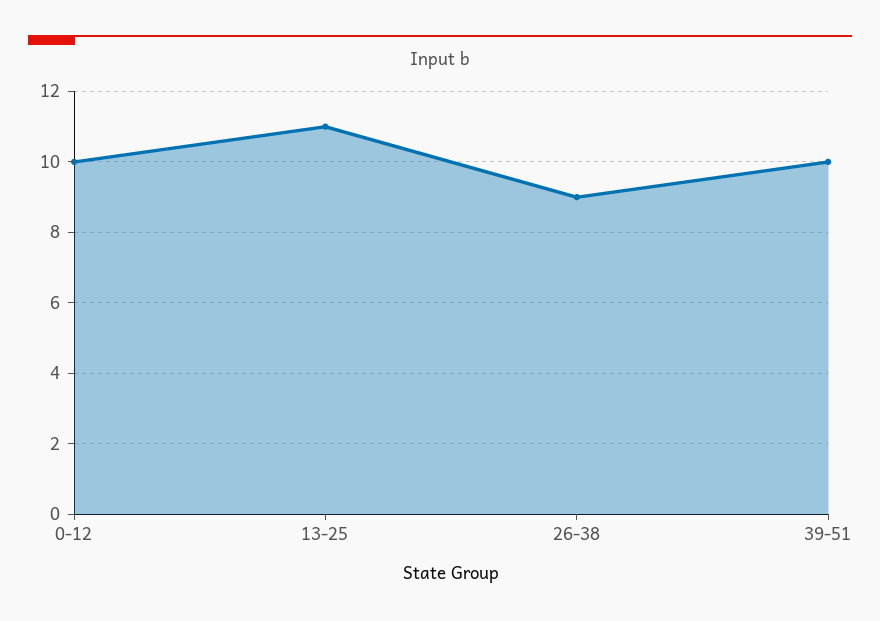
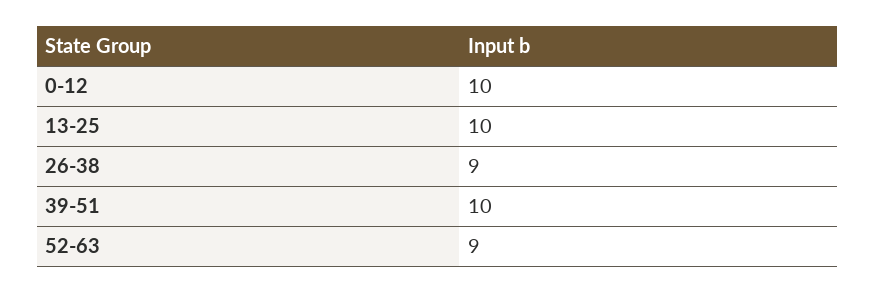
13-25: 11 -> 10
52-63: none -> 9

